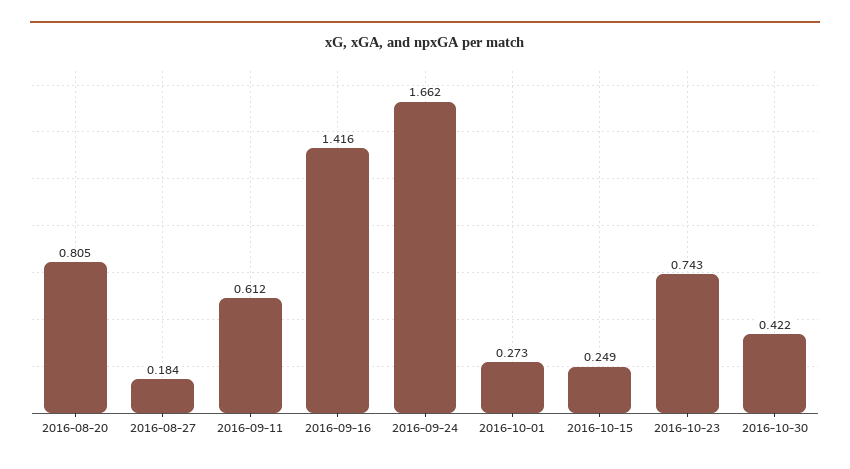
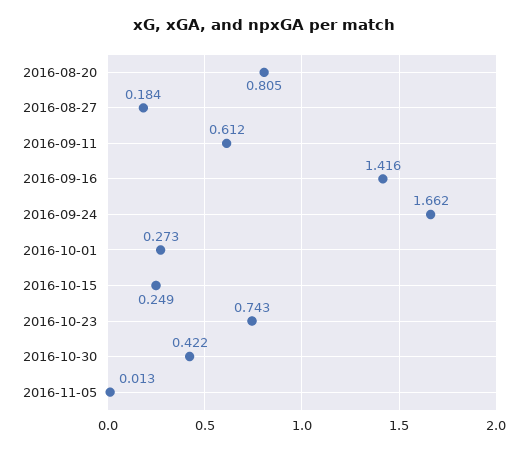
2016-11-05: none -> 0.013

